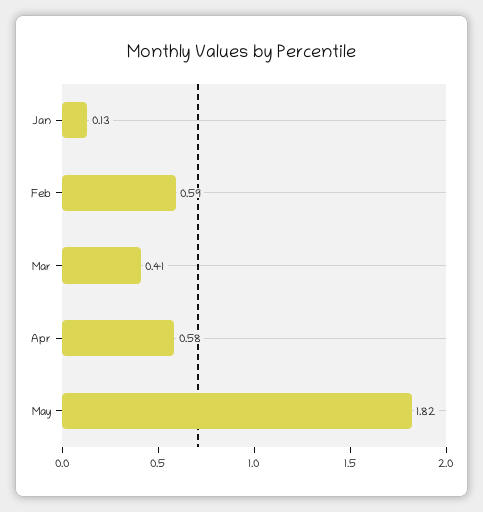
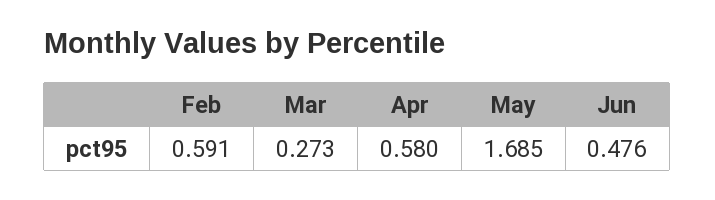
Jan: 0.13 -> none
Mar: 0.41 -> 0.273
May: 1.82 -> 1.685
Jun: none -> 0.476

